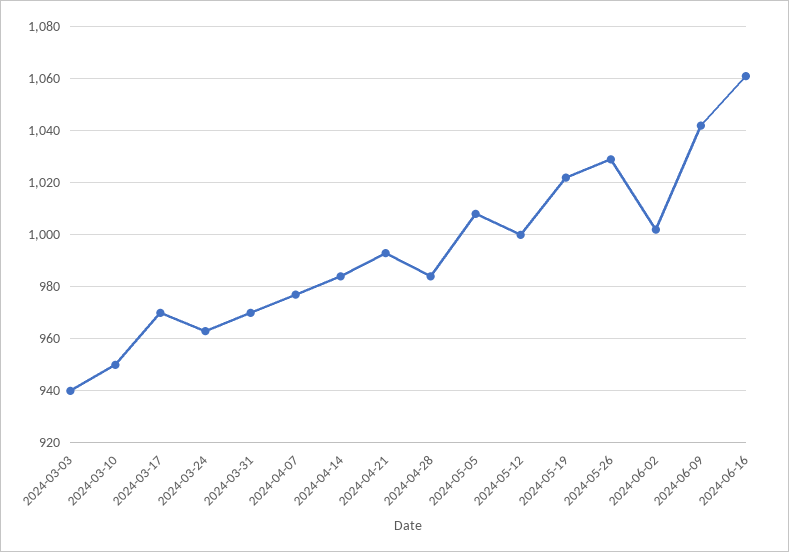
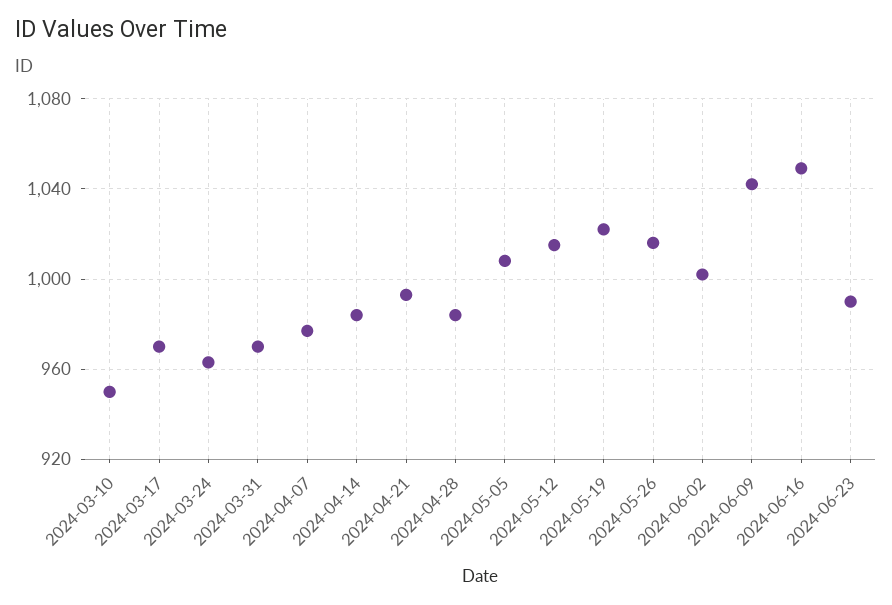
2024-03-03: 940 -> none
2024-05-12: 1000 -> 1015
2024-05-26: 1030 -> 1015
2024-06-16: 1060 -> 1050
2024-06-23: none -> 990

